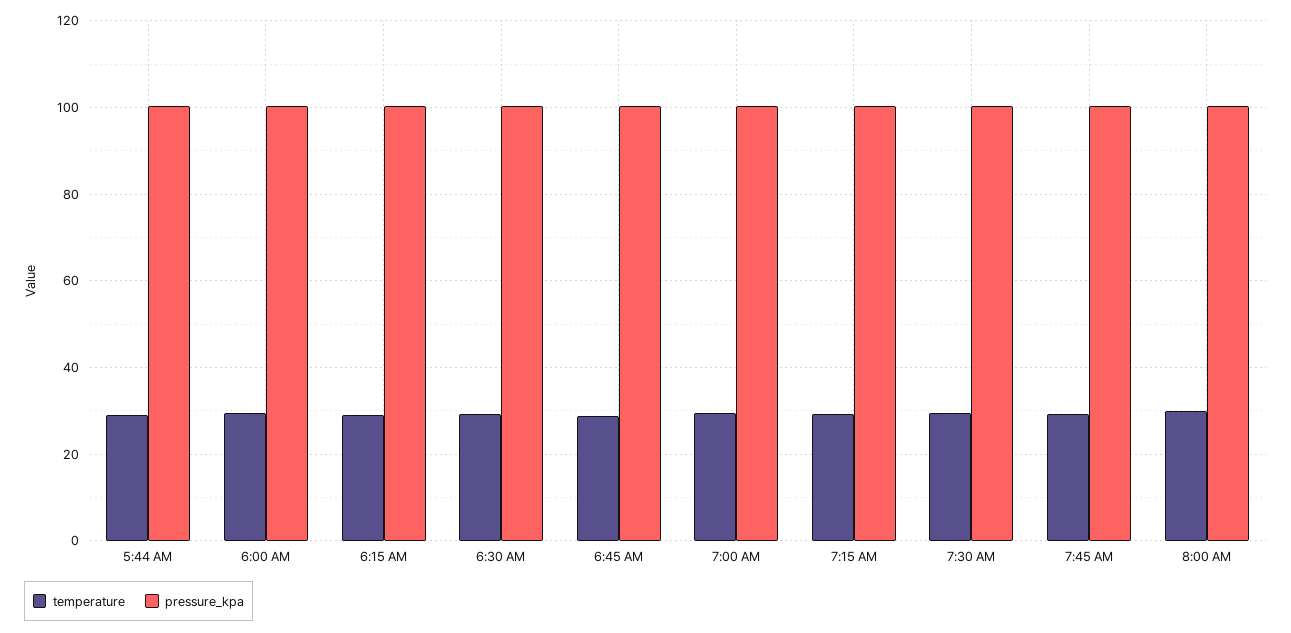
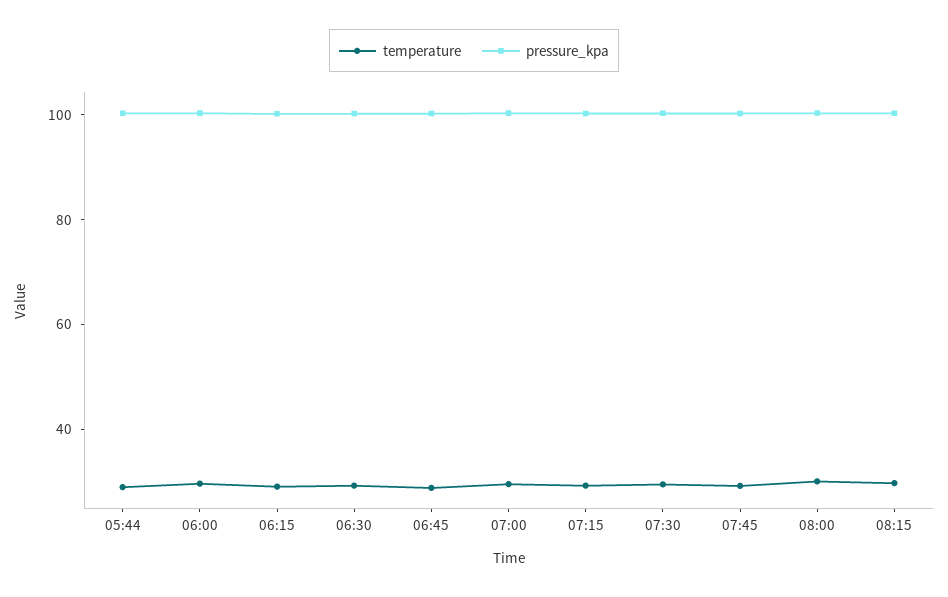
temperature, 08:15: none -> 30
pressure_kpa, 08:15: none -> 100

